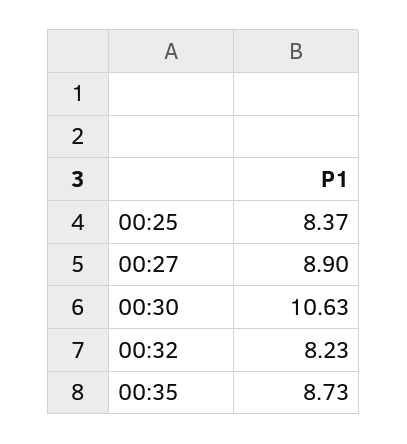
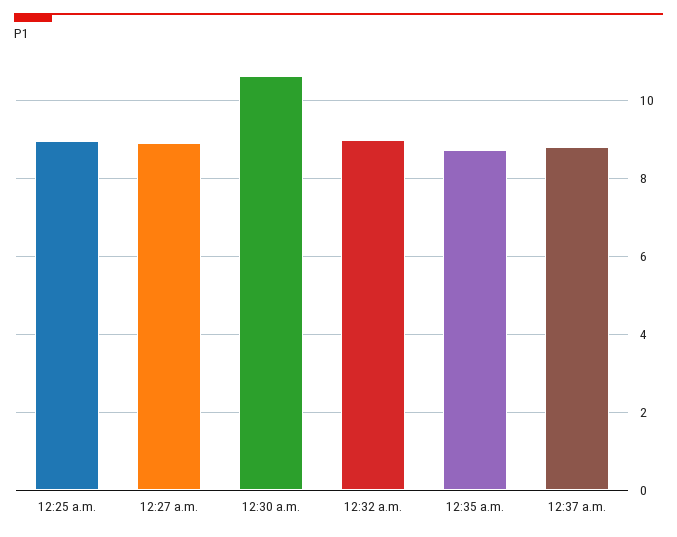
00:25: 8.37 -> 9
00:32: 8.23 -> 9
12:37 a.m.: none -> 8.8

